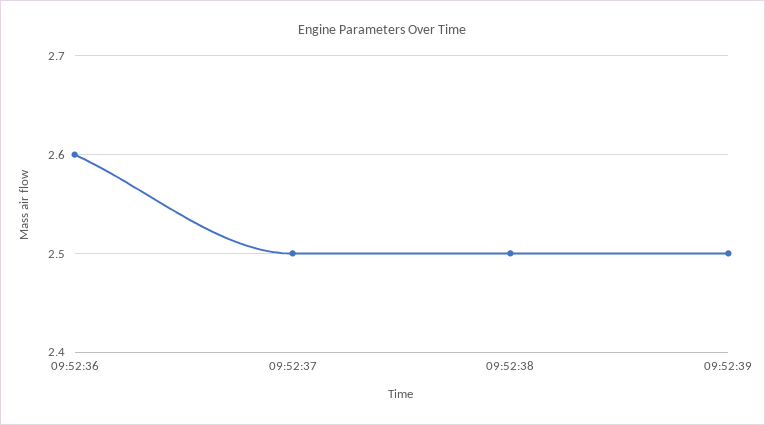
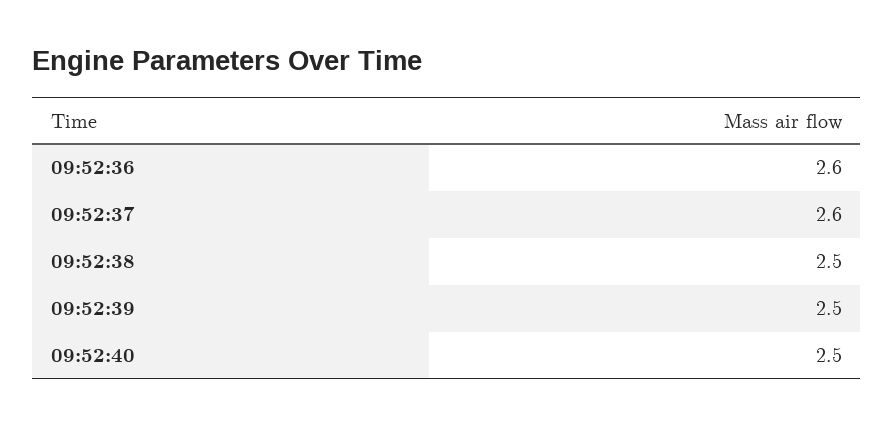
09:52:37: 2.5 -> 2.6
09:52:40: none -> 2.5

